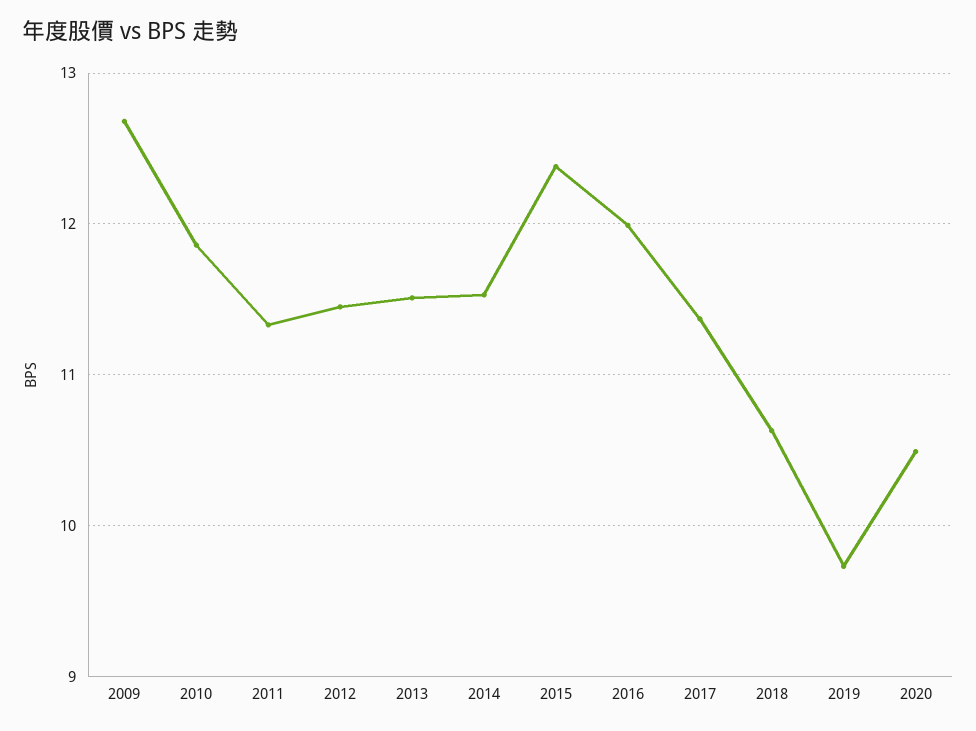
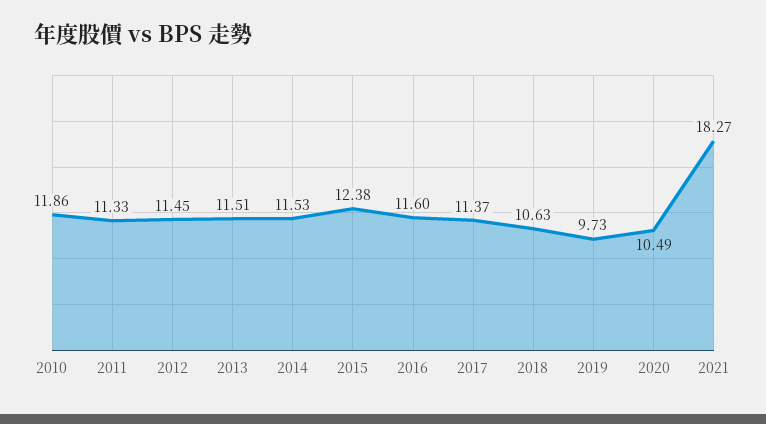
2009: 12.7 -> none
2016: 12 -> 11.6
2021: none -> 18.27

